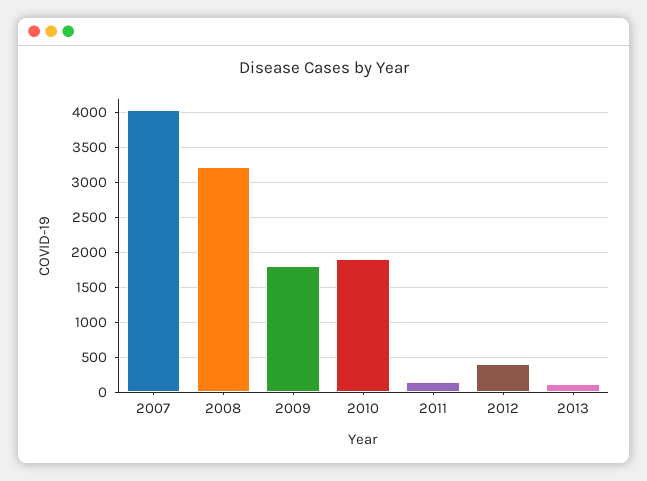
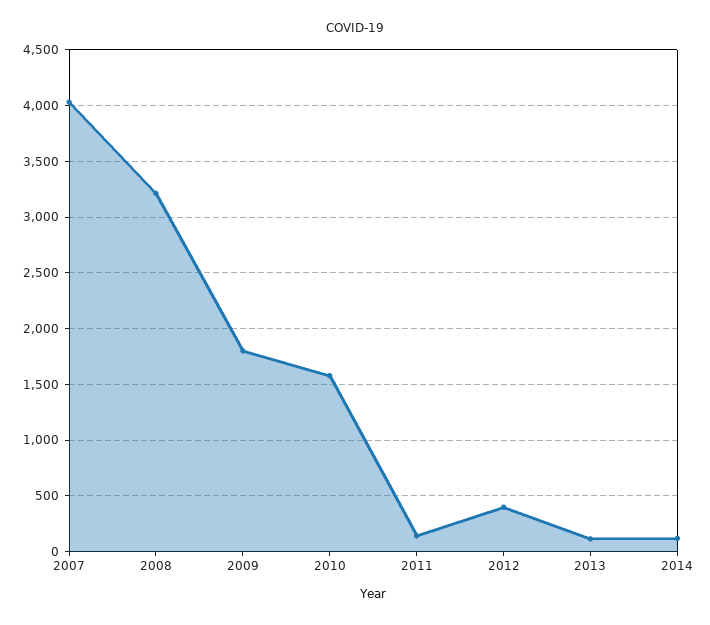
2010: 1900 -> 1600
2014: none -> 100

